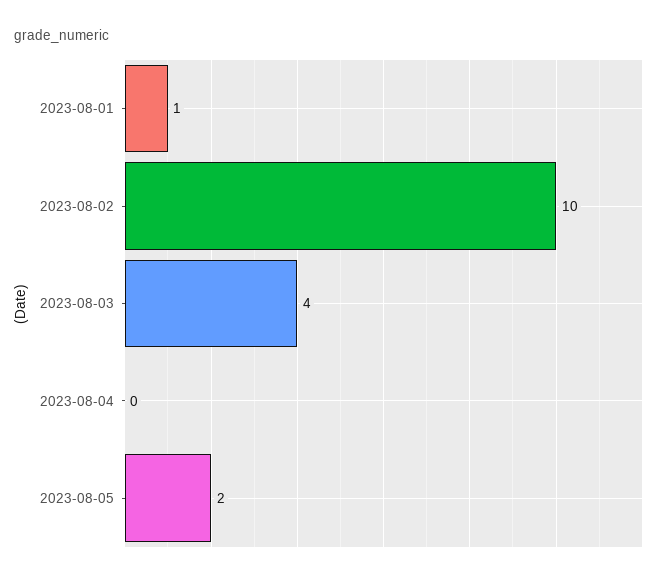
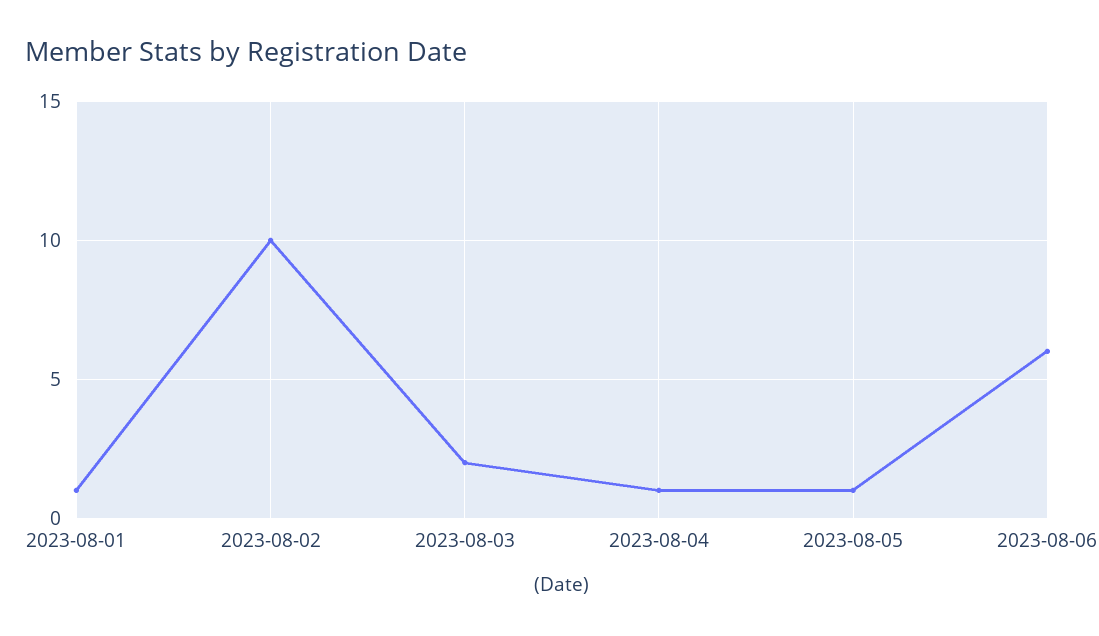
2023-08-03: 4 -> 2
2023-08-04: 0 -> 1
2023-08-05: 2 -> 1
2023-08-06: none -> 6

